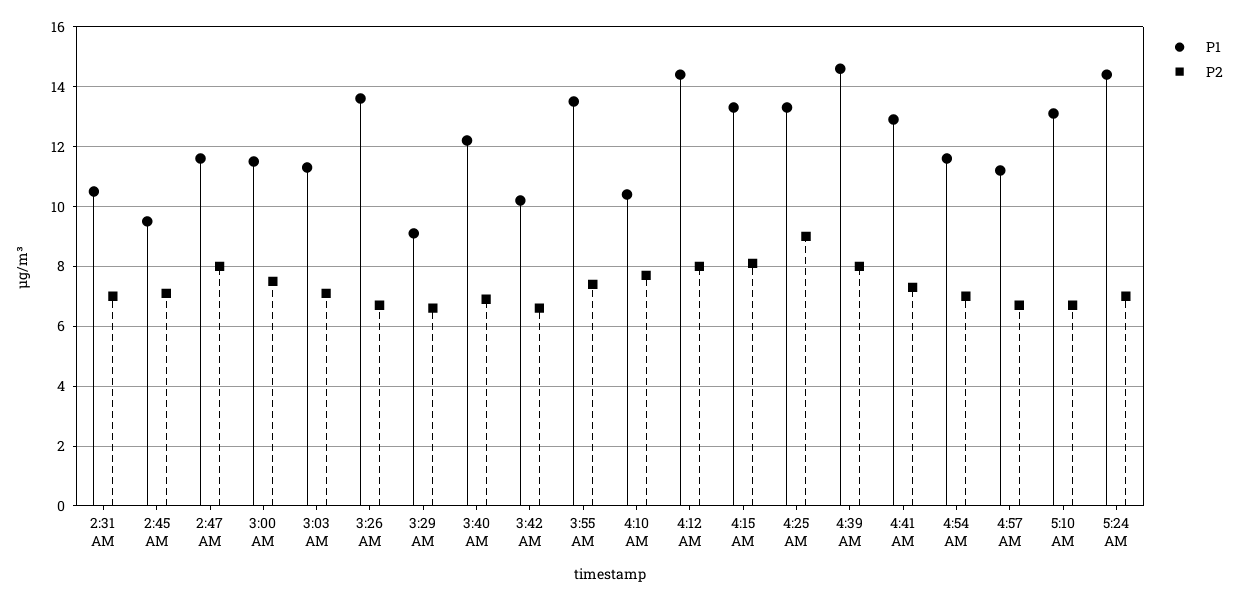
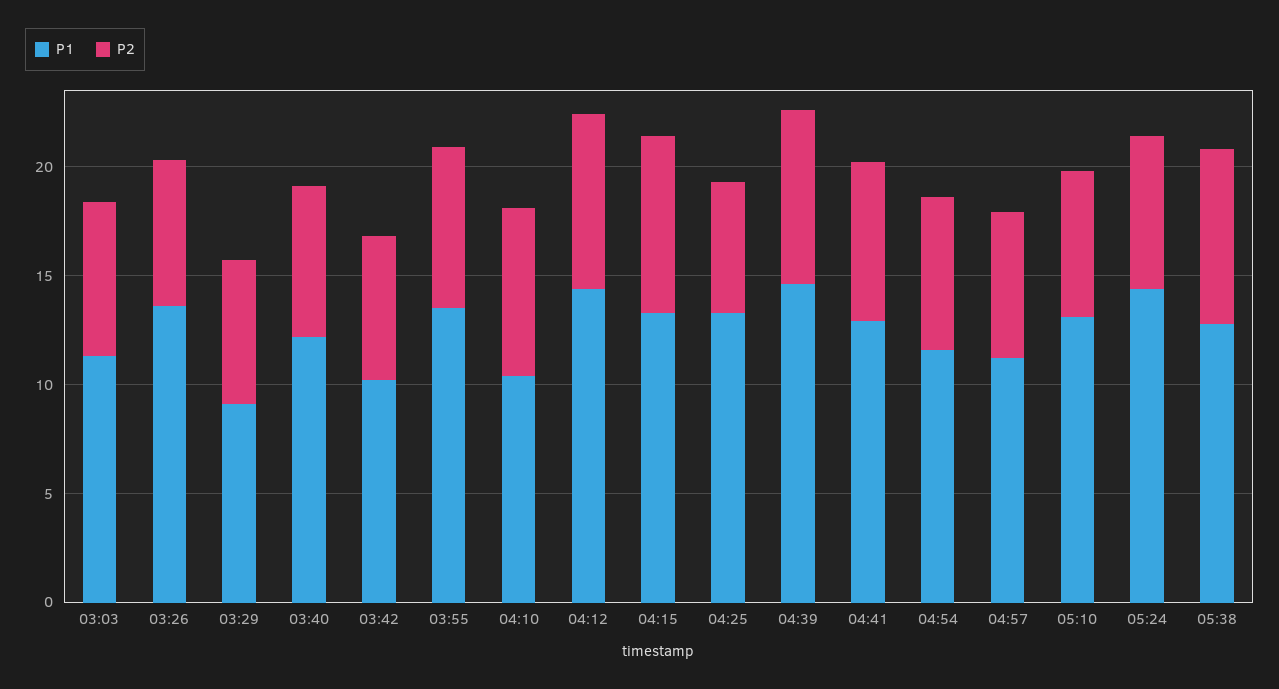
P1, 2:31 AM: 10.5 -> none
P2, 2:31 AM: 7 -> none
P1, 2:45 AM: 9.5 -> none
P2, 2:45 AM: 7 -> none
P1, 2:47 AM: 11.5 -> none
P2, 2:47 AM: 8 -> none
P1, 3:00 AM: 11.5 -> none
P2, 3:00 AM: 7.5 -> none
P2, 4:25 AM: 9 -> 6
P1, 05:38: none -> 13
P2, 05:38: none -> 8

